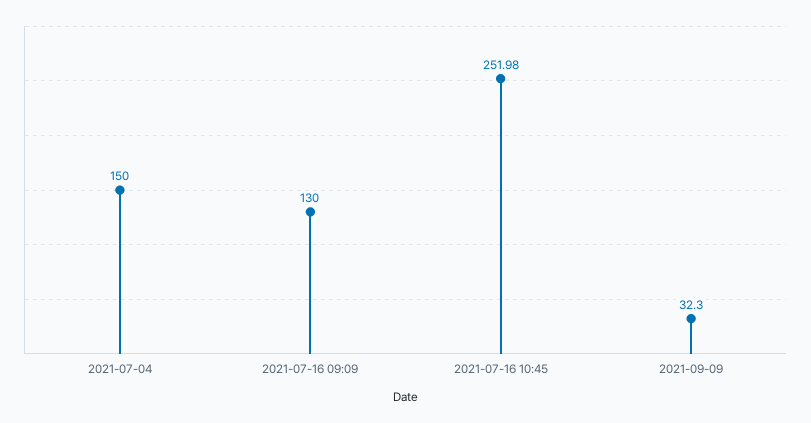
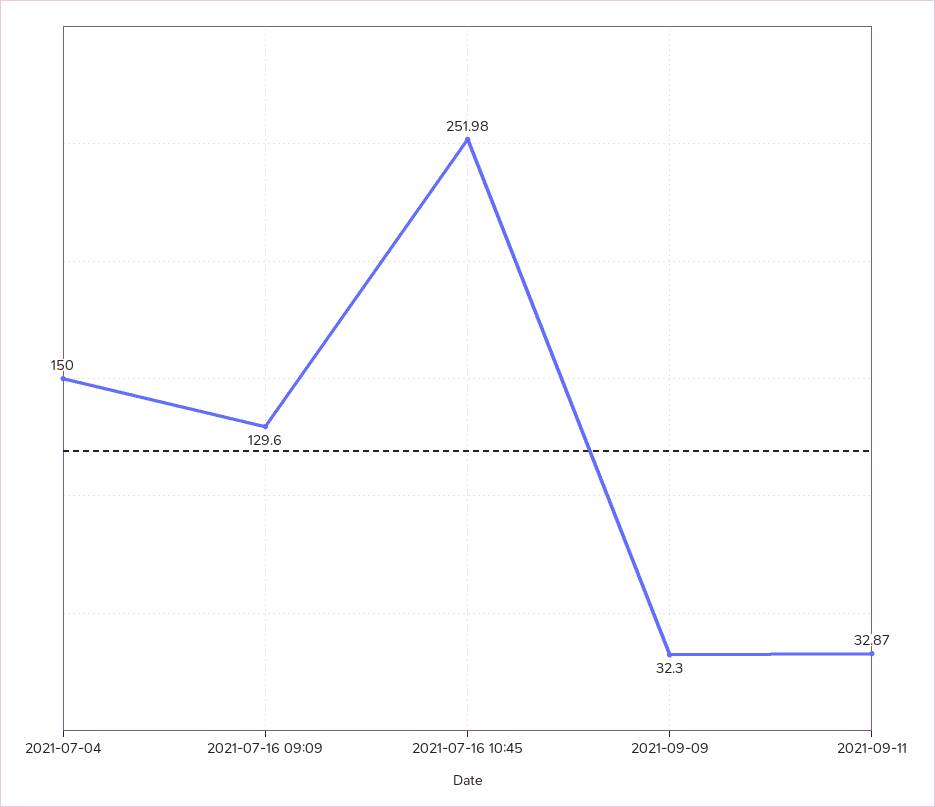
2021-07-16 09:09: 130 -> 129.6
2021-09-11: none -> 32.87

